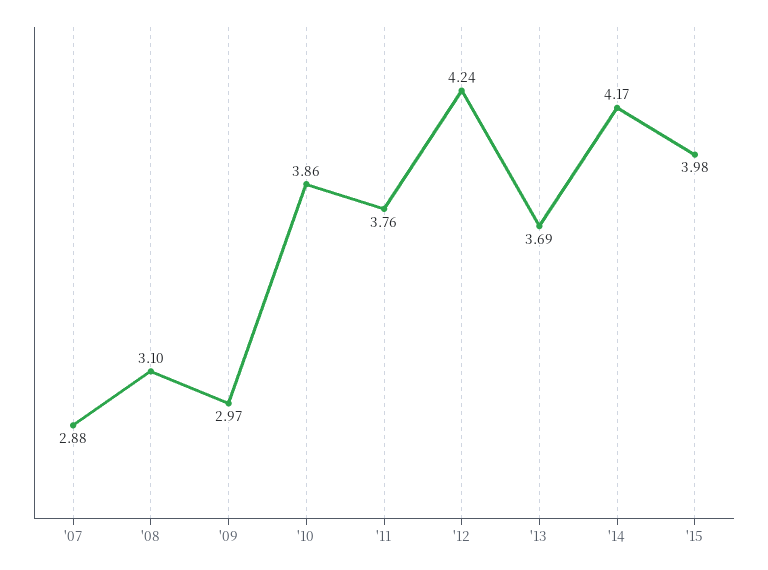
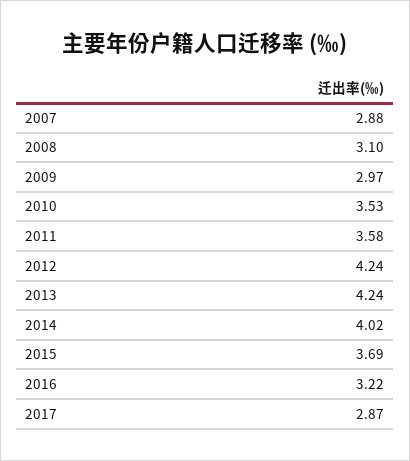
'10: 3.86 -> 3.53
'11: 3.76 -> 3.58
'13: 3.69 -> 4.24
'14: 4.17 -> 4.02
'15: 3.98 -> 3.69
2016: none -> 3.22
2017: none -> 2.87

